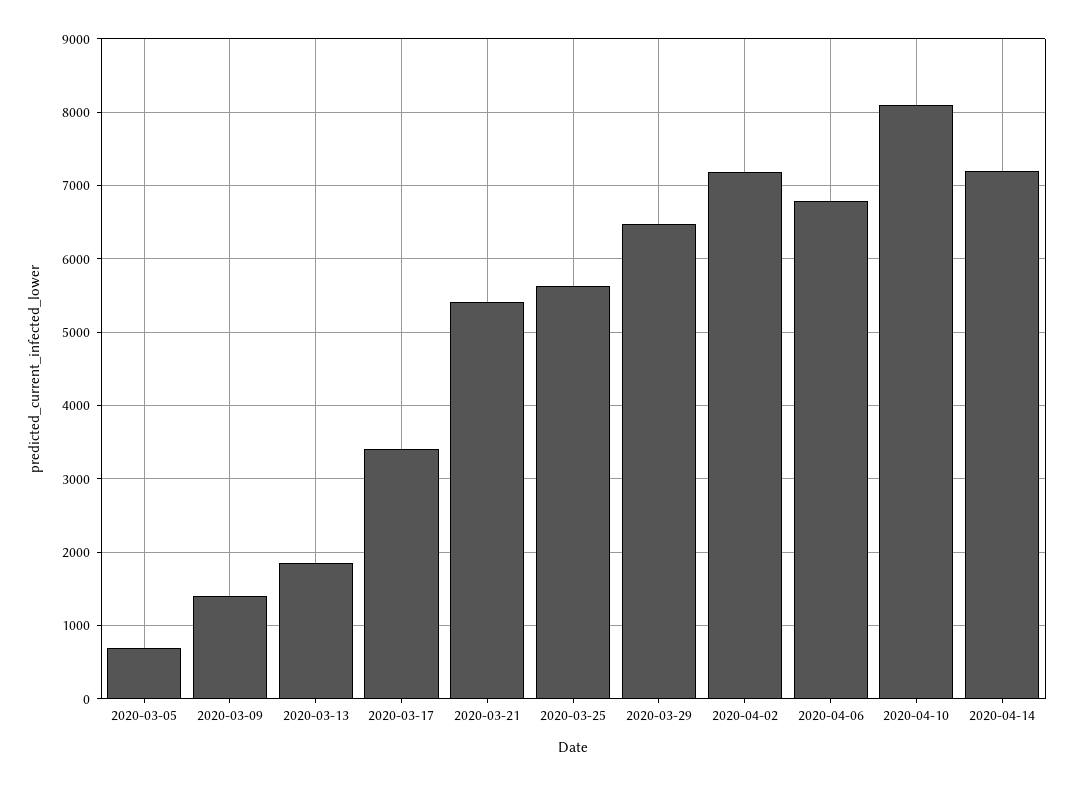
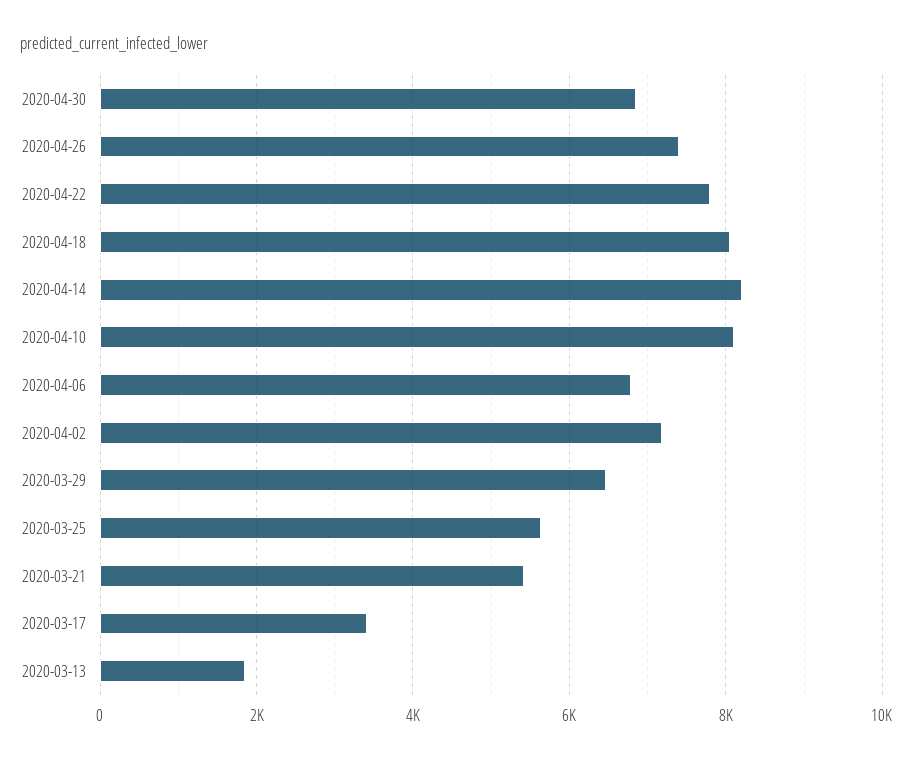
2020-03-05: 700 -> none
2020-03-09: 1400 -> none
2020-04-14: 7200 -> 8200
2020-04-30: none -> 6800
2020-04-26: none -> 7400
2020-04-22: none -> 7800
2020-04-18: none -> 8000

